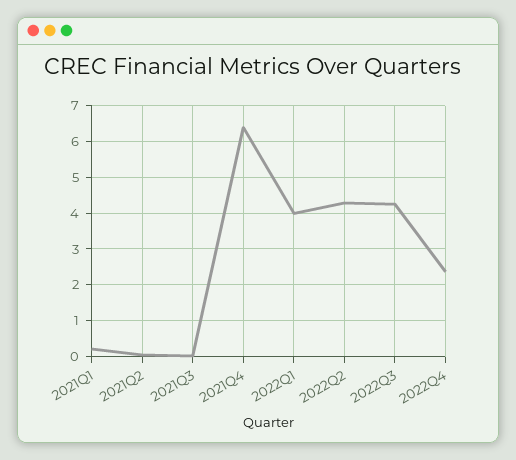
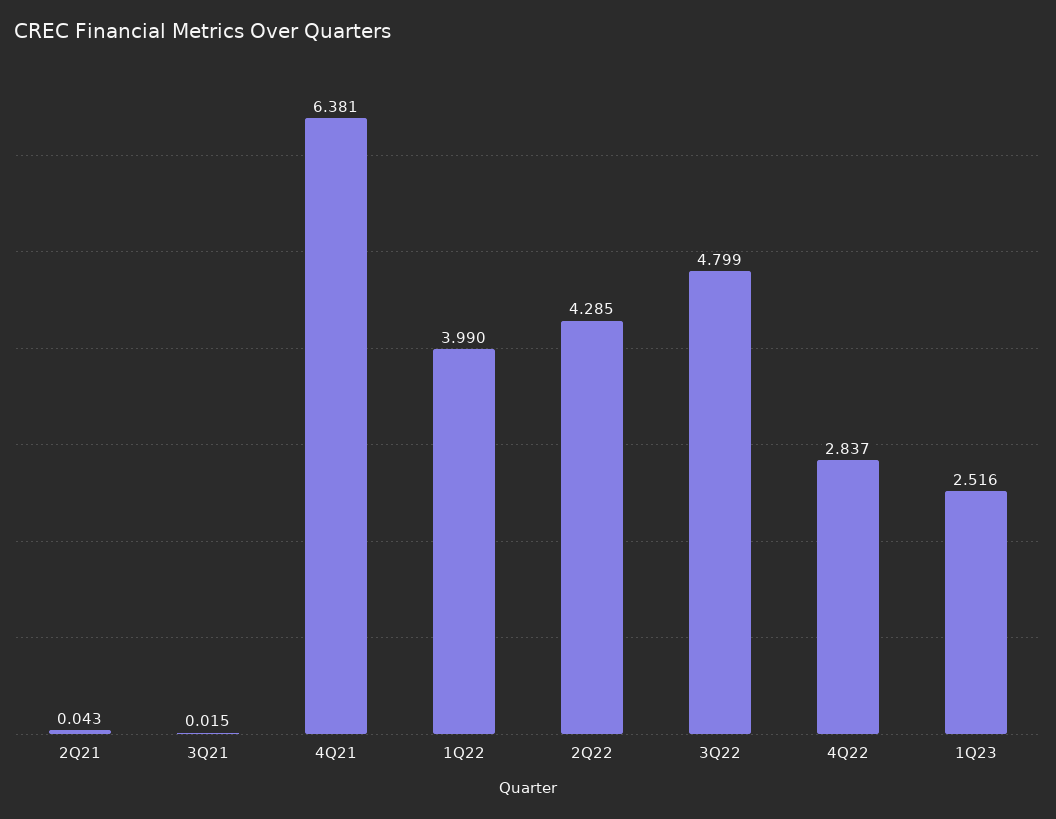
2021Q1: 0.2 -> none
2022Q3: 4.2 -> 4.799
2022Q4: 2.4 -> 2.837
1Q23: none -> 2.516

